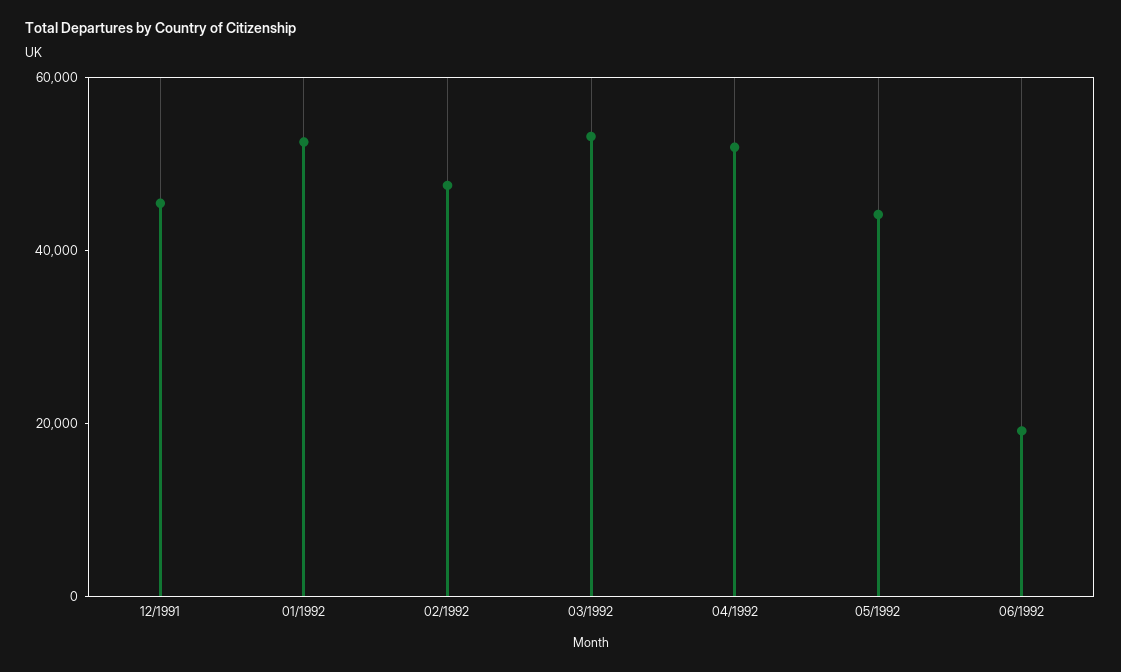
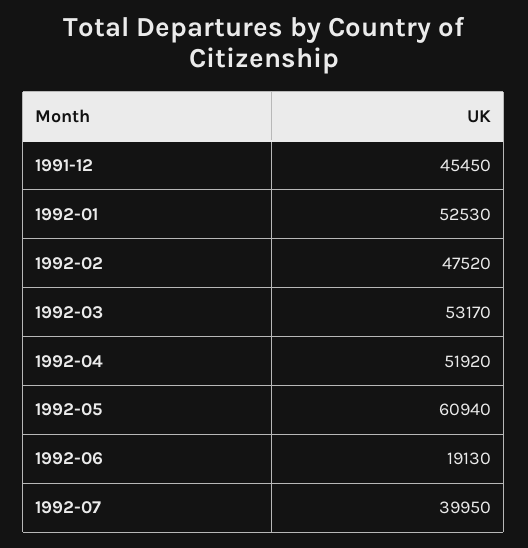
05/1992: 45000 -> 60940
1992-07: none -> 39950

